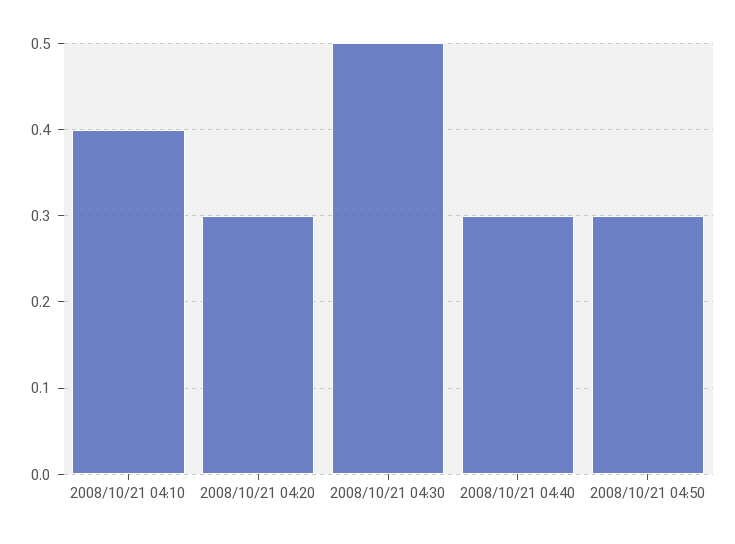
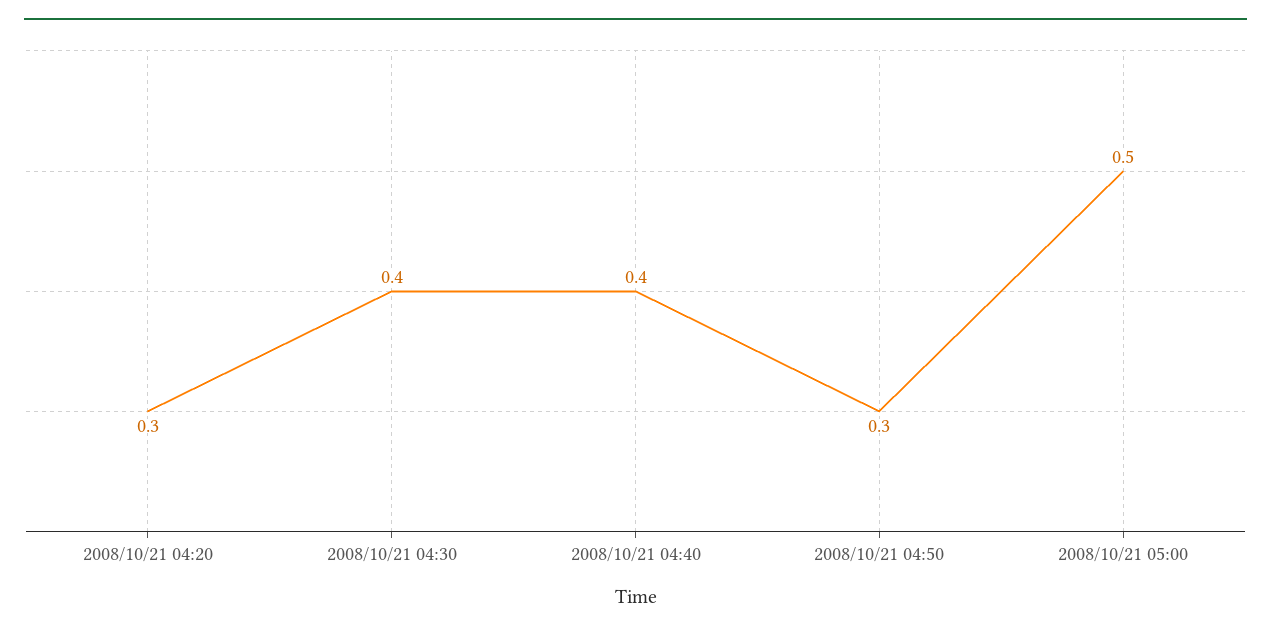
2008/10/21 04:10: 0.4 -> none
2008/10/21 04:30: 0.5 -> 0.4
2008/10/21 04:40: 0.3 -> 0.4
2008/10/21 05:00: none -> 0.5

